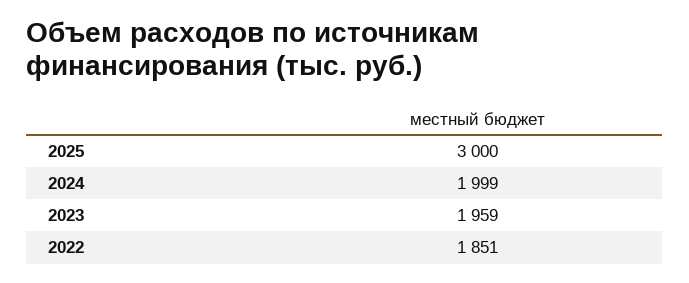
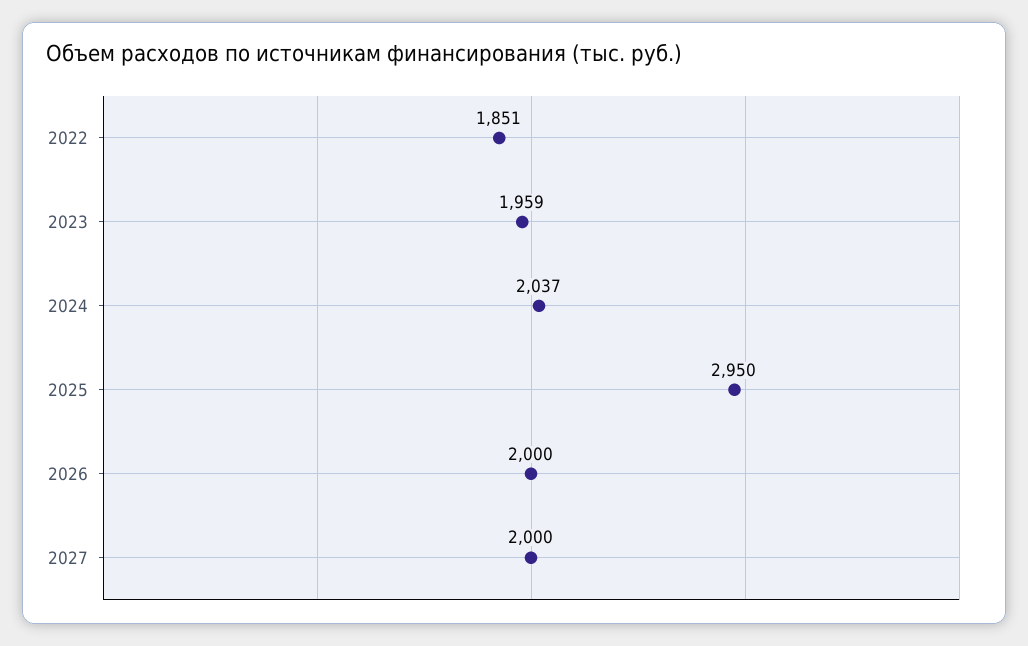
2025: 3000 -> 2950
2024: 1999 -> 2037
2026: none -> 2000
2027: none -> 2000

